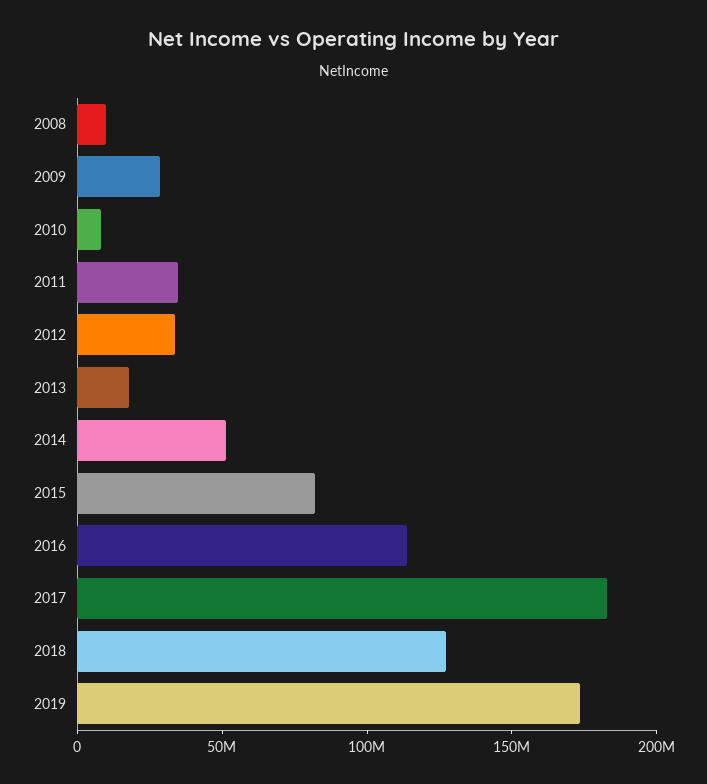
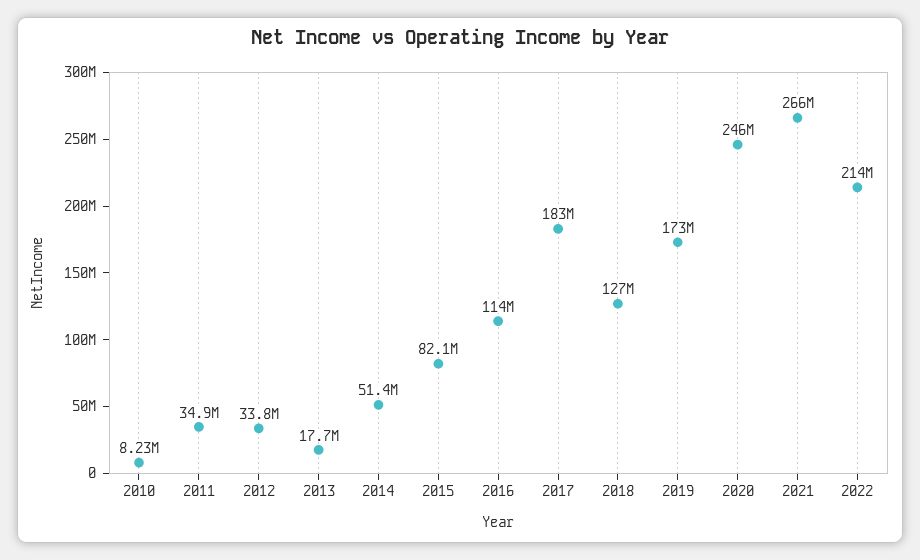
2008: 10000000 -> none
2009: 30000000 -> none
2020: none -> 246000000
2021: none -> 266000000
2022: none -> 214000000

